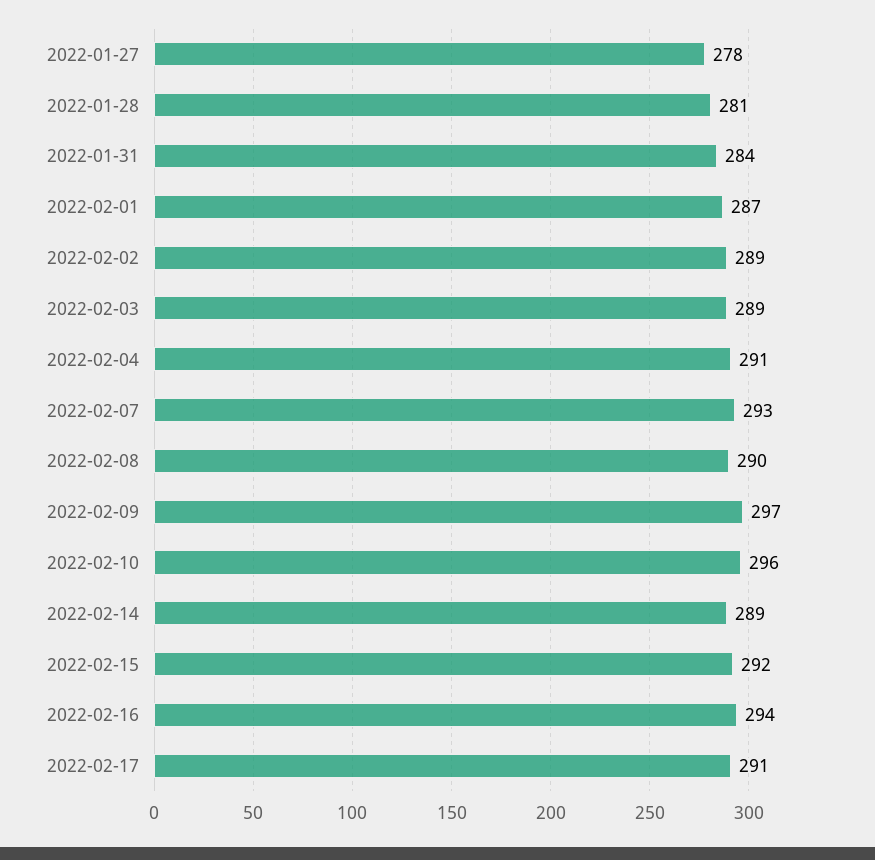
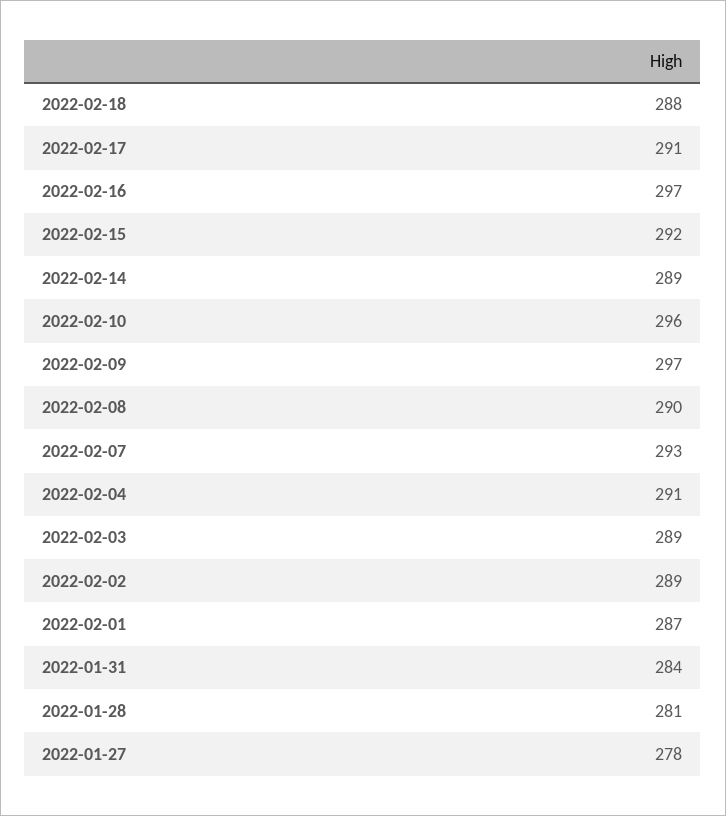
2022-02-16: 294 -> 297
2022-02-18: none -> 288

